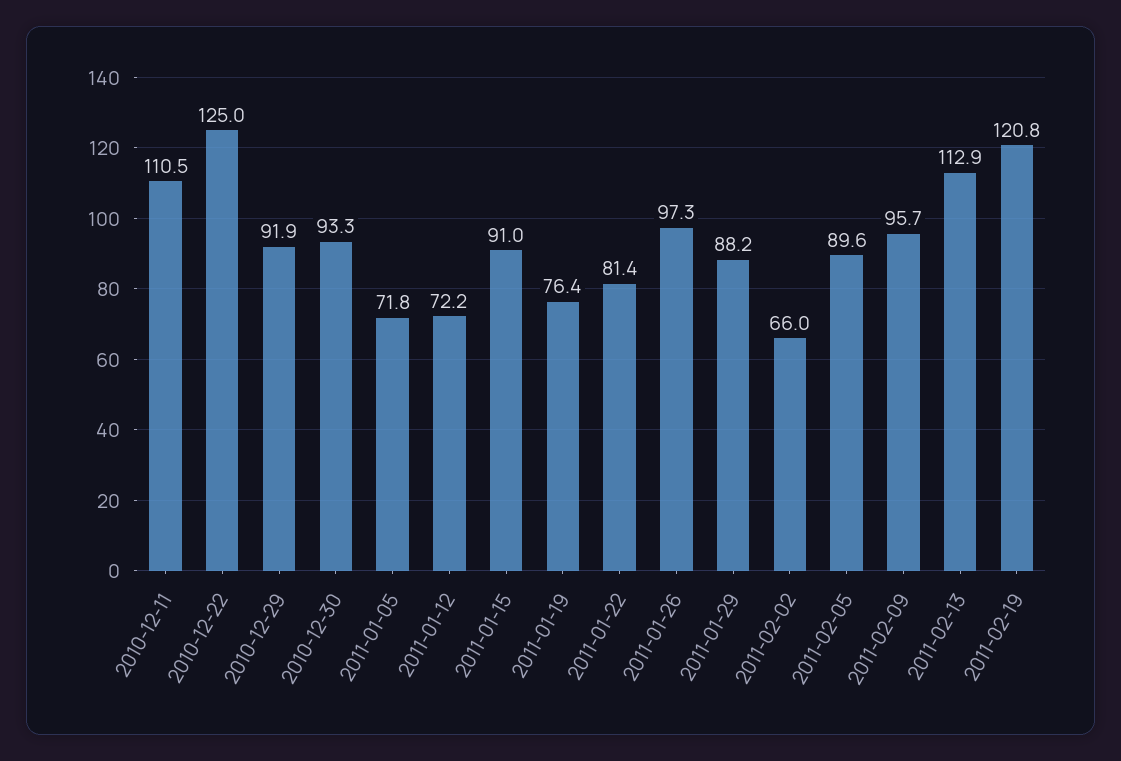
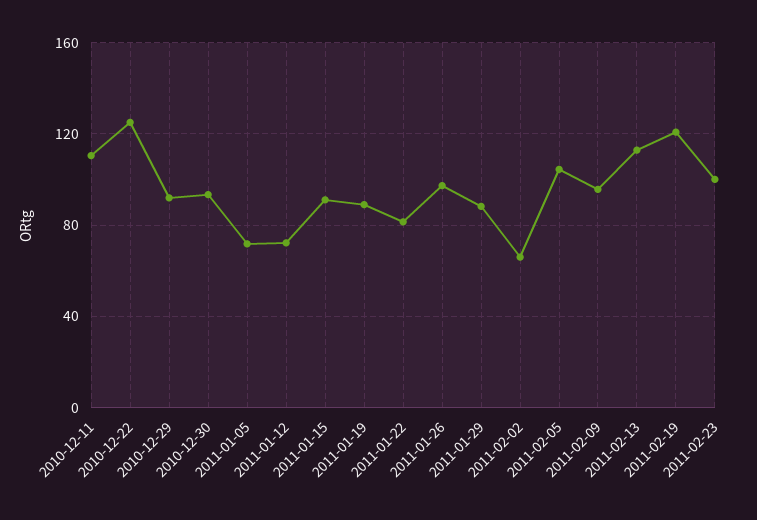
2011-01-19: 76.4 -> 90
2011-02-05: 89.6 -> 105
2011-02-23: none -> 100

